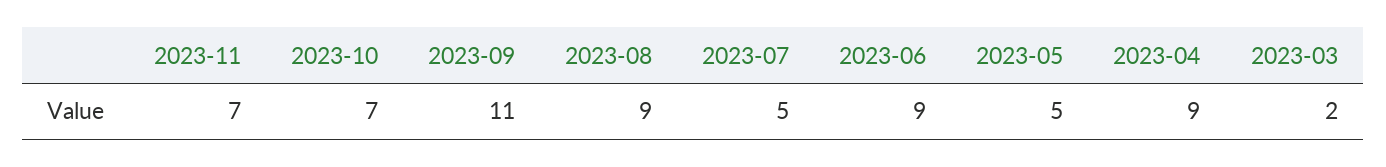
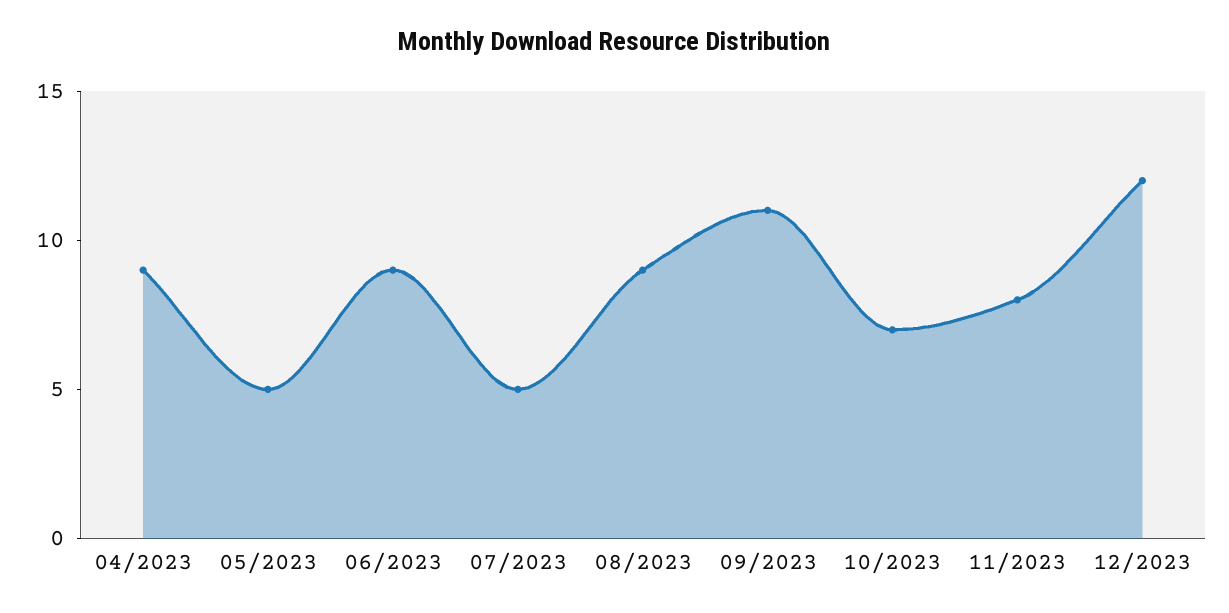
2023-11: 7 -> 8
2023-03: 2 -> none
12/2023: none -> 12

